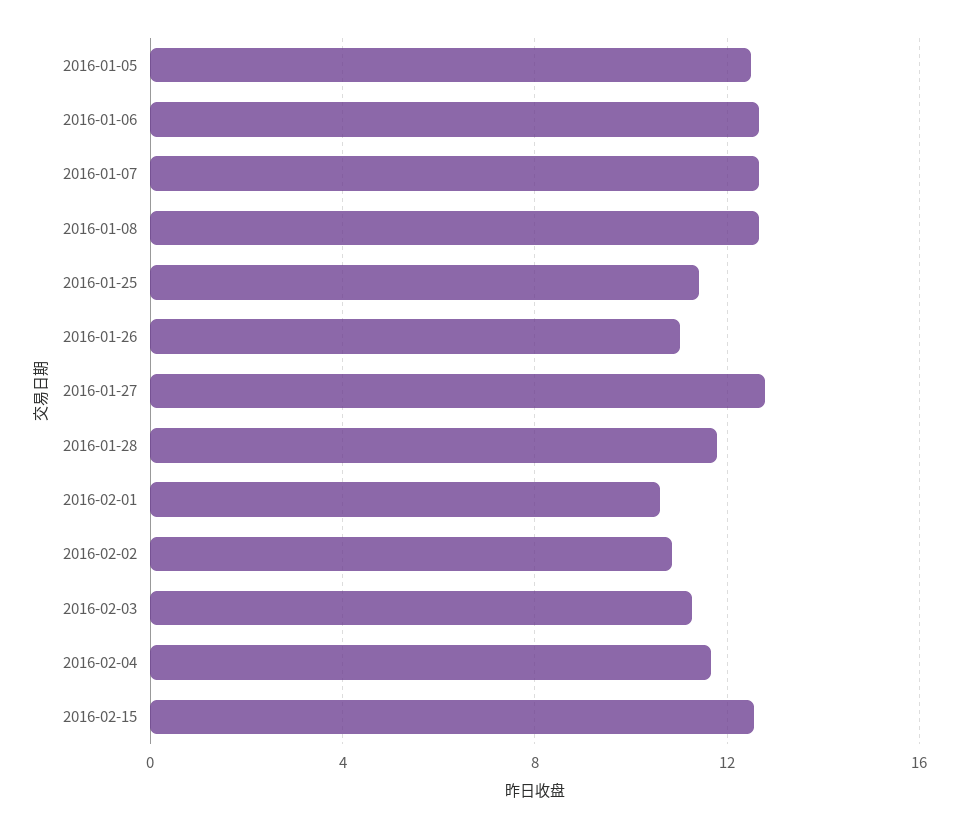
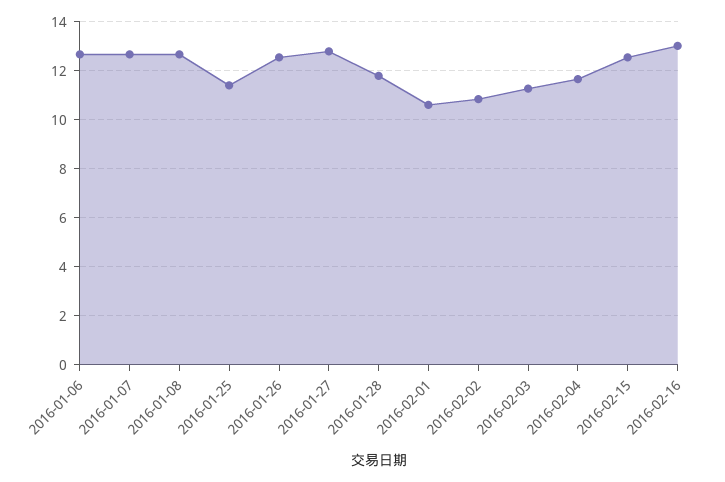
2016-01-05: 12.5 -> none
2016-01-26: 11 -> 12.5
2016-02-16: none -> 13

